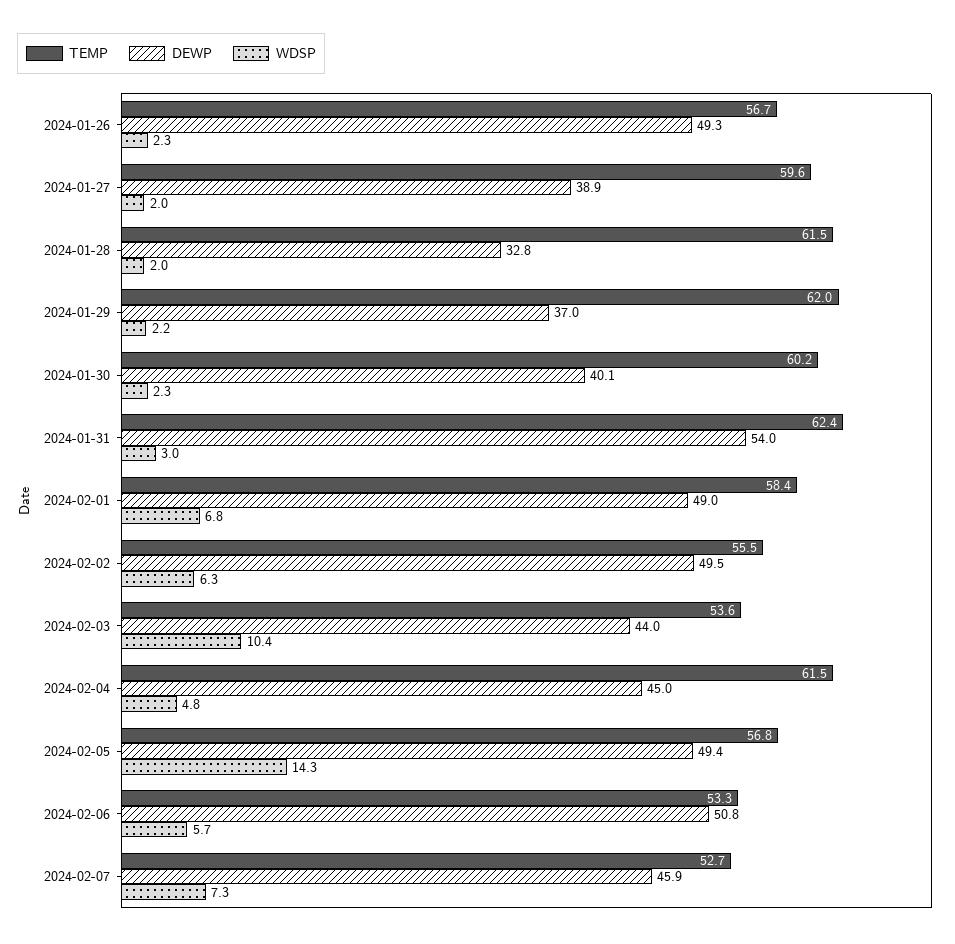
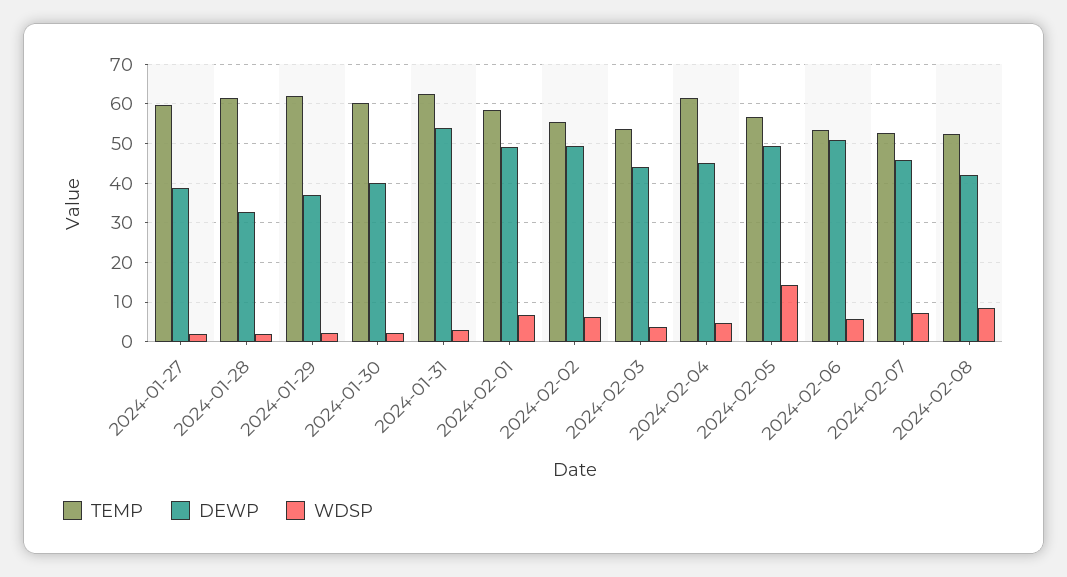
TEMP, 2024-01-26: 56.7 -> none
DEWP, 2024-01-26: 49.3 -> none
WDSP, 2024-01-26: 2.3 -> none
WDSP, 2024-02-03: 10.4 -> 4
TEMP, 2024-02-08: none -> 52
DEWP, 2024-02-08: none -> 42
WDSP, 2024-02-08: none -> 8

